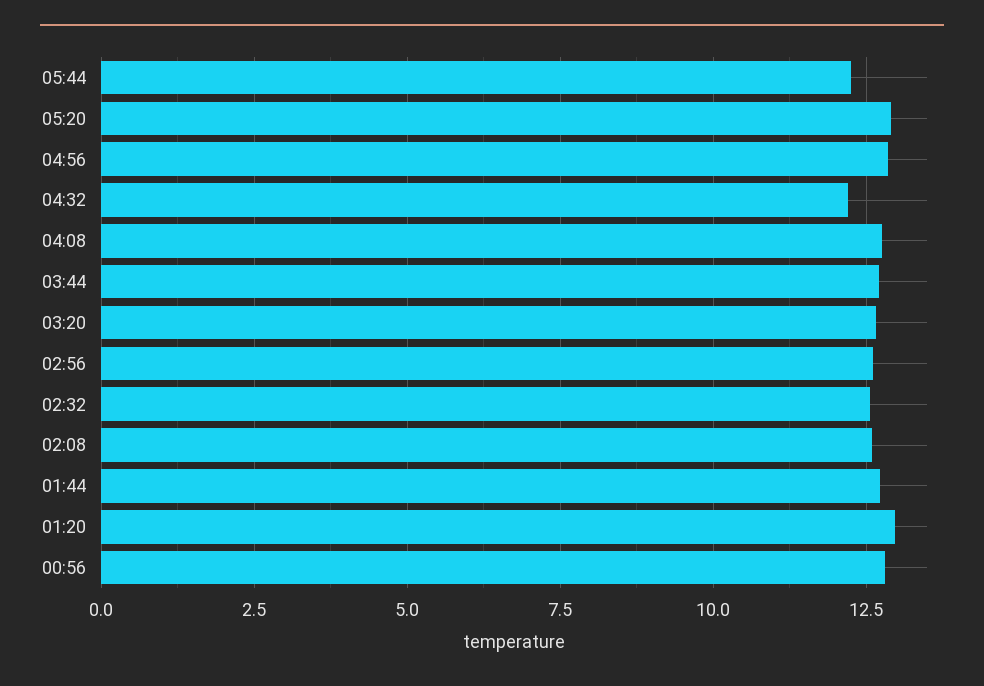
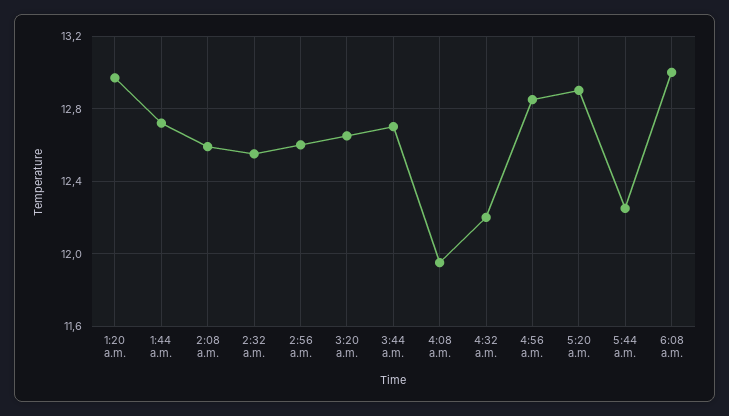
04:08: 12.75 -> 11.95
00:56: 12.75 -> none
6:08 a.m.: none -> 13

